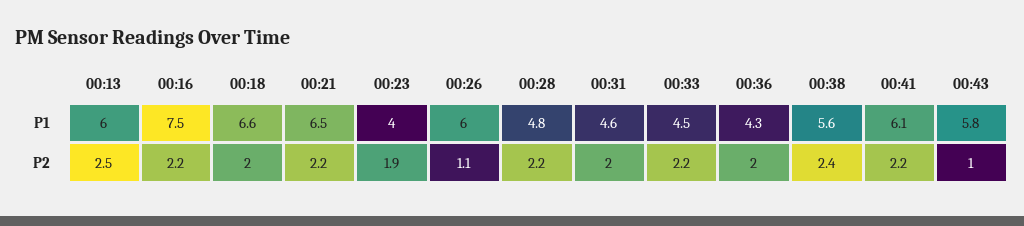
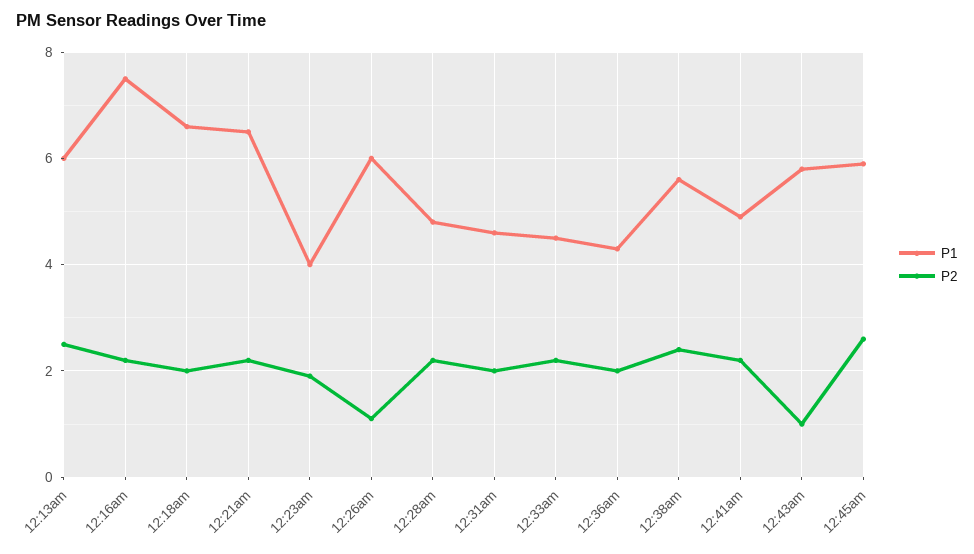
P1, 00:41: 6.1 -> 5
P1, 12:45am: none -> 6
P2, 12:45am: none -> 2.5

